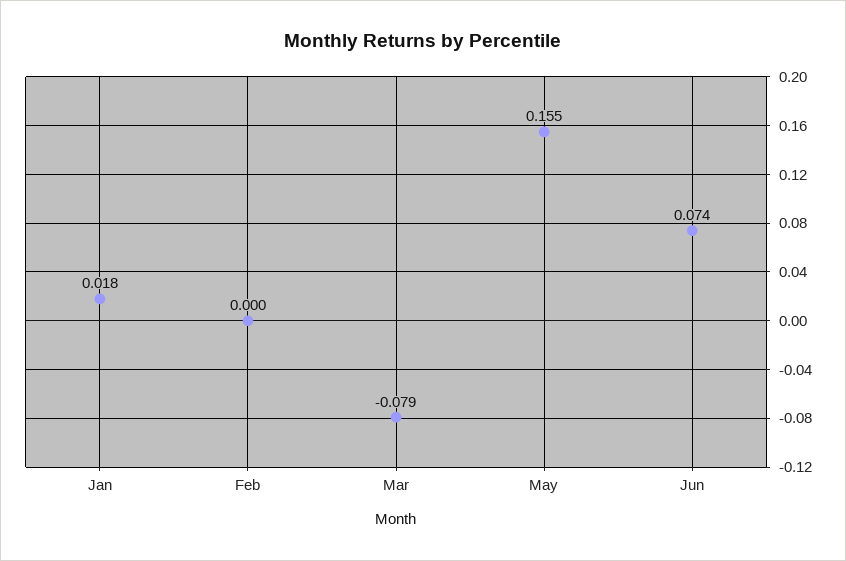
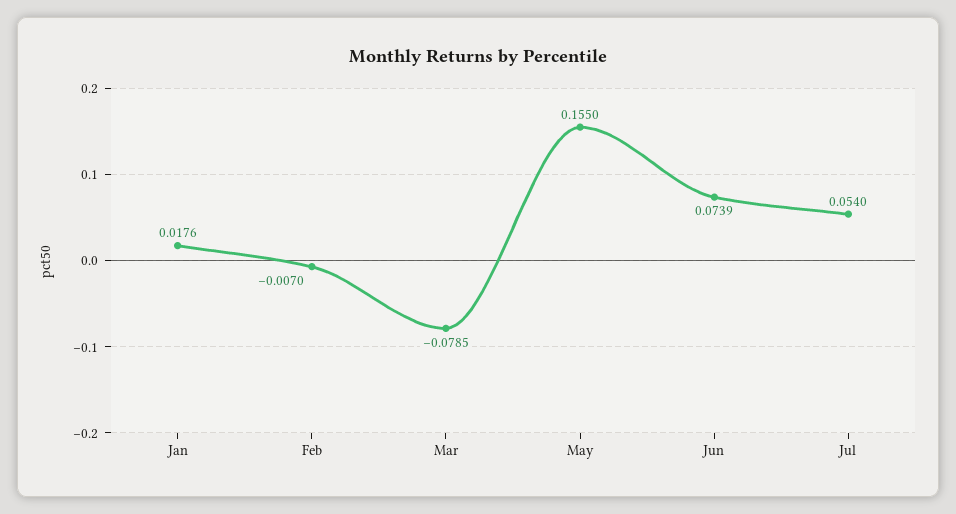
Feb: 0 -> -0.007
Jul: none -> 0.054

